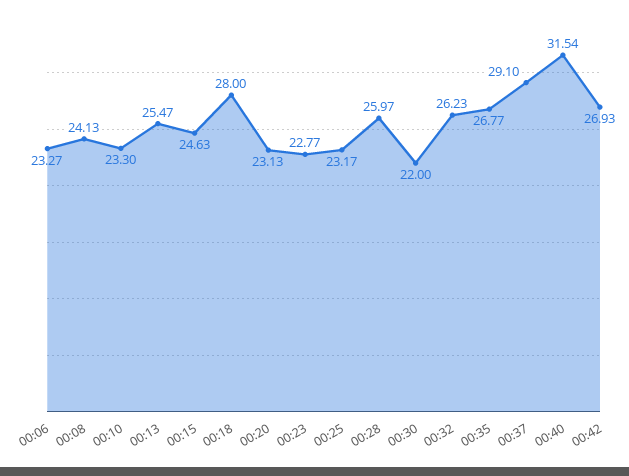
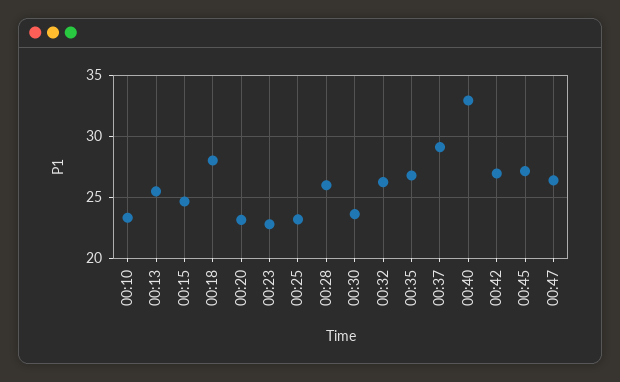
00:06: 23.27 -> none
00:08: 24.13 -> none
00:30: 22 -> 23.5
00:40: 31.54 -> 33
00:45: none -> 27
00:47: none -> 26.5

